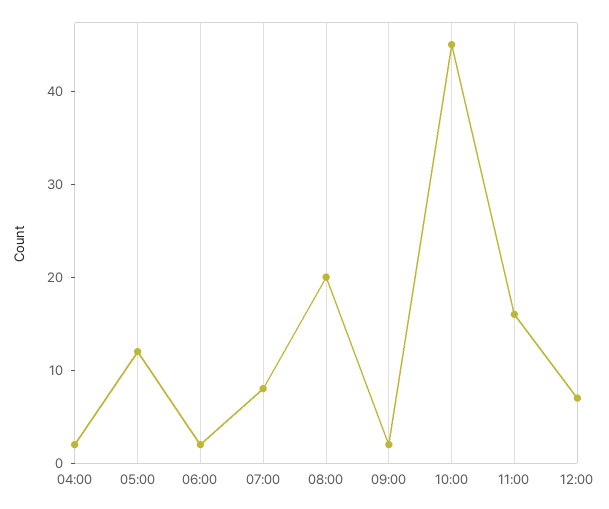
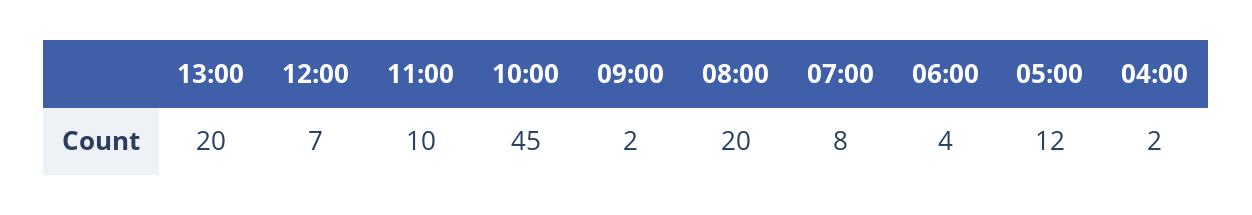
06:00: 2 -> 4
11:00: 16 -> 10
13:00: none -> 20

